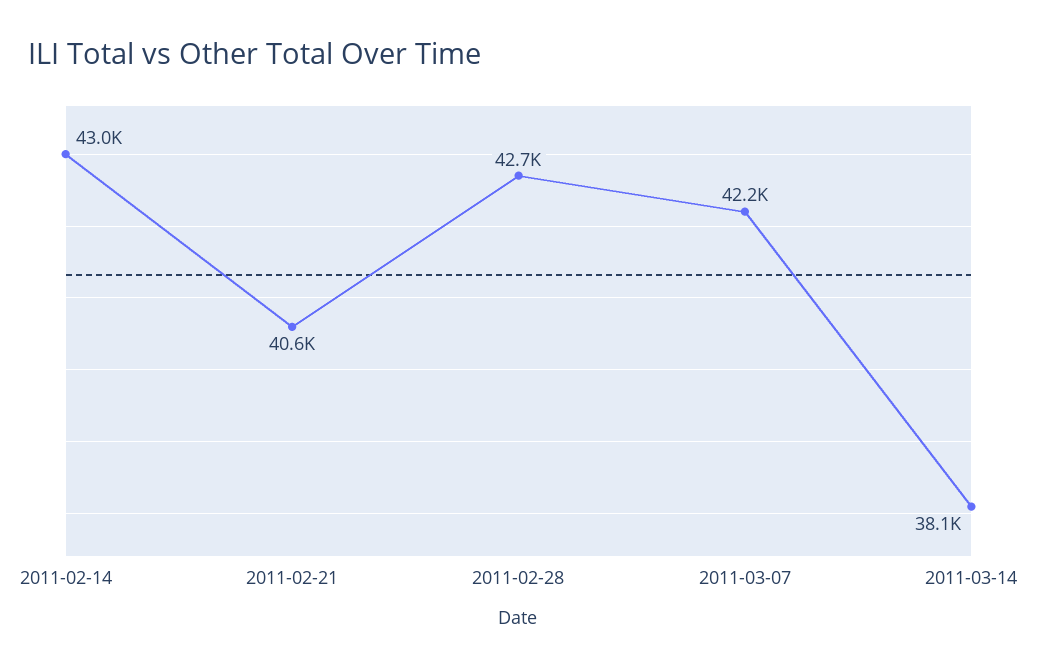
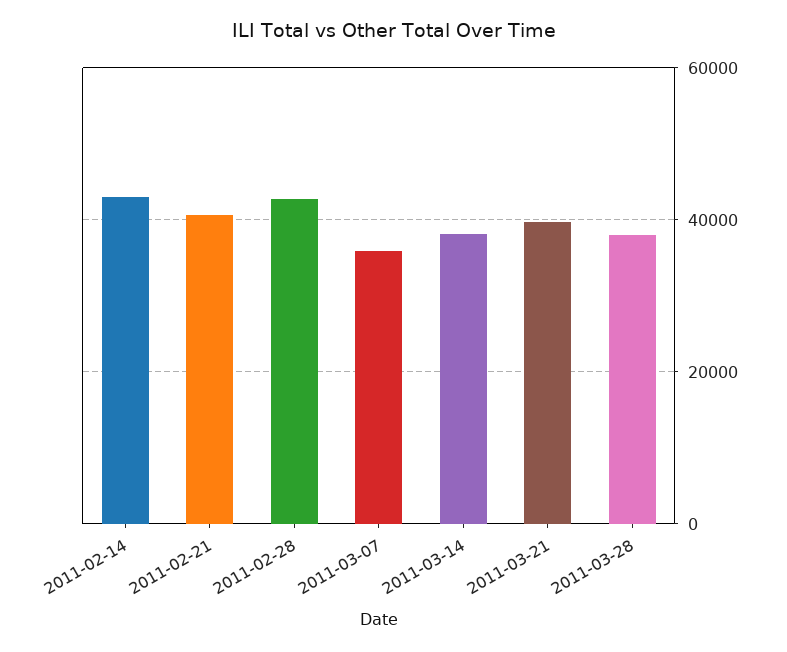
2011-03-07: 42200 -> 36000
2011-03-21: none -> 40000
2011-03-28: none -> 38000

